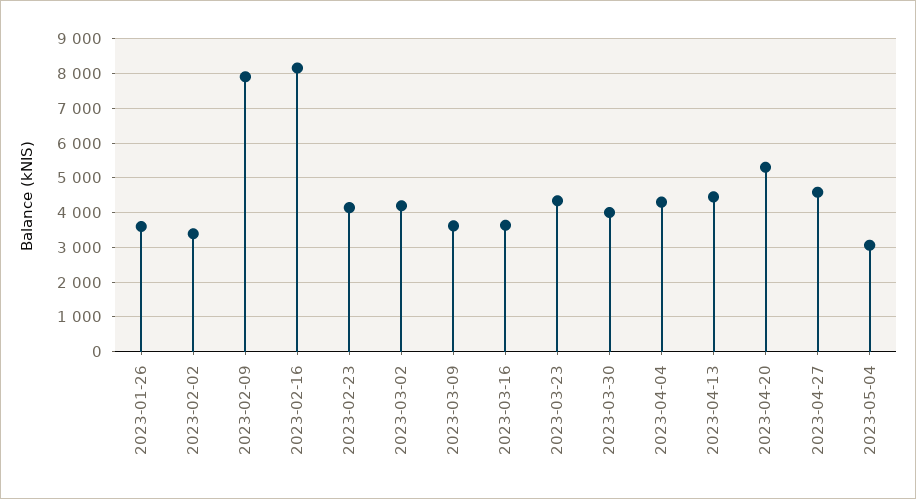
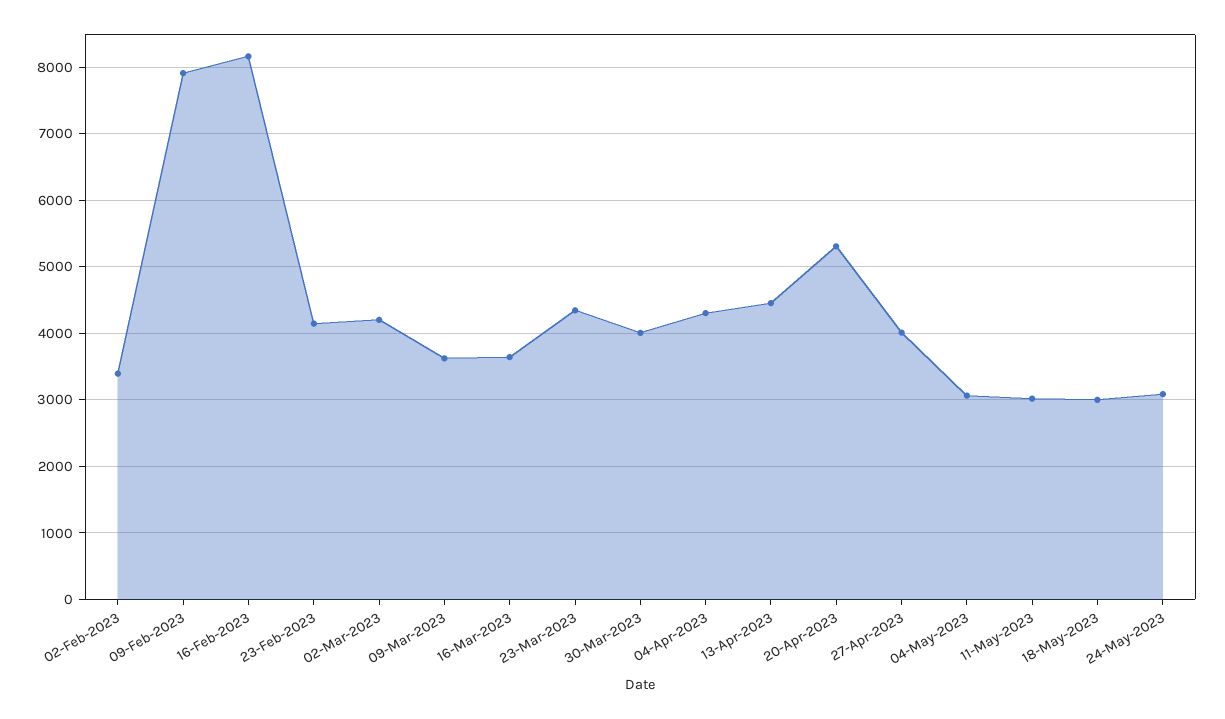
2023-01-26: 3600 -> none
2023-04-27: 4600 -> 4000
11-May-2023: none -> 3000
18-May-2023: none -> 3000
24-May-2023: none -> 3100

